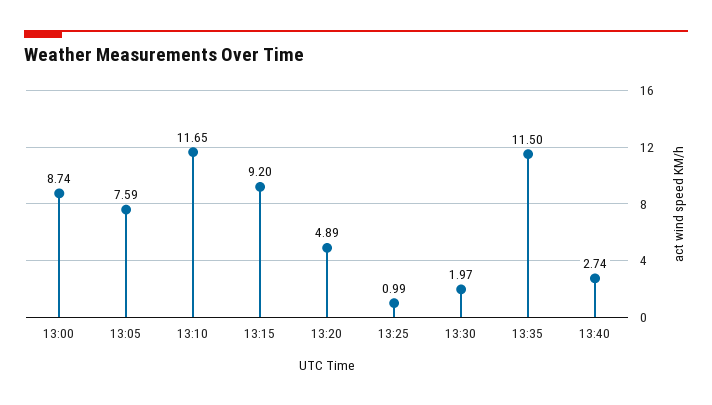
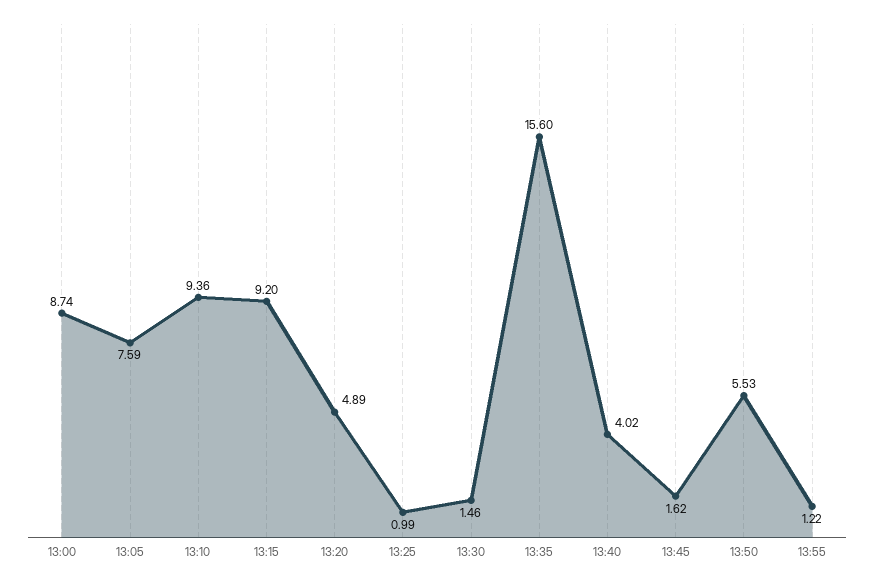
13:10: 11.65 -> 9.36
13:30: 1.97 -> 1.46
13:35: 11.5 -> 15.6
13:40: 2.74 -> 4.02
13:45: none -> 1.62
13:50: none -> 5.53
13:55: none -> 1.22

